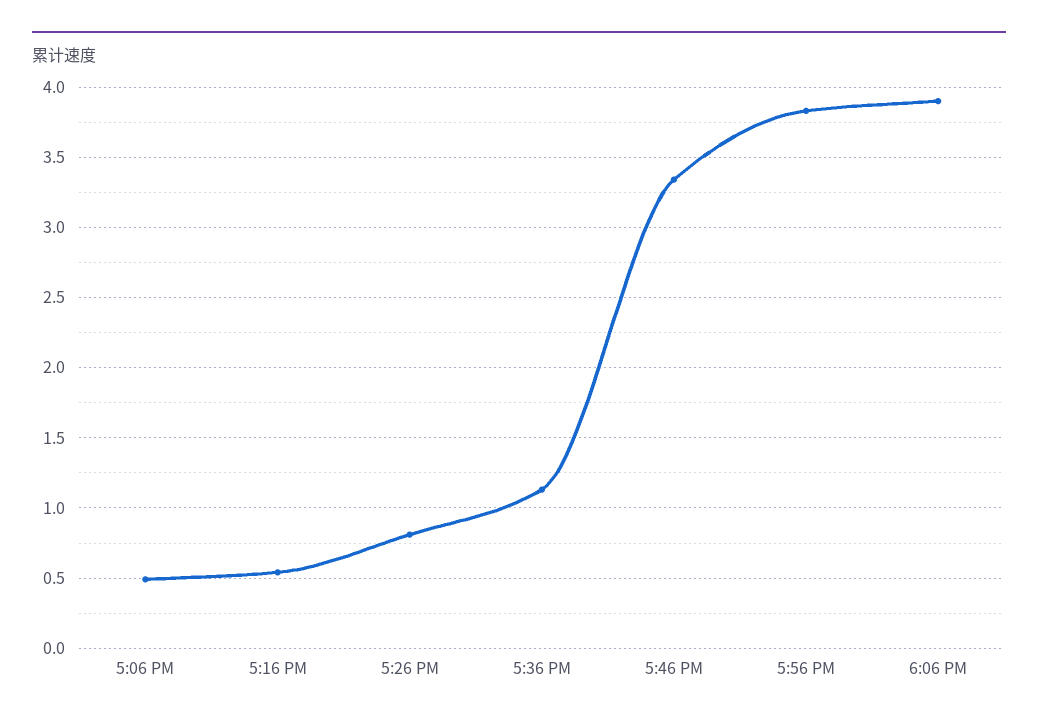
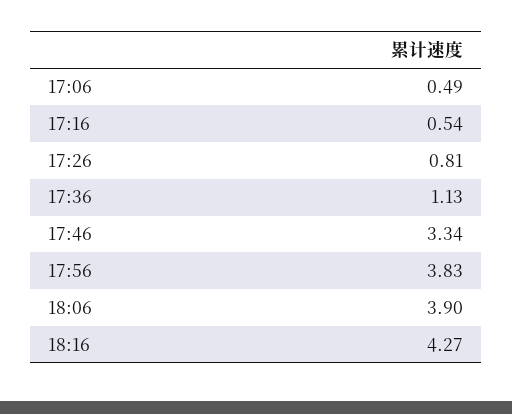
18:16: none -> 4.27

